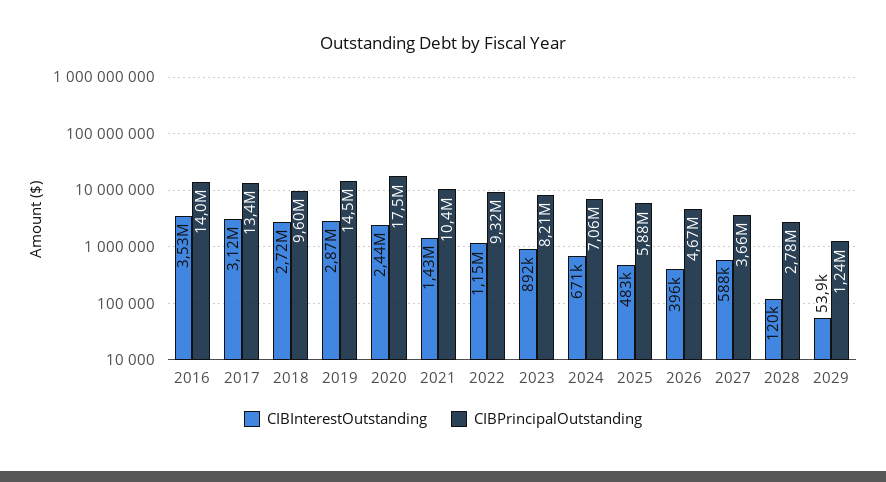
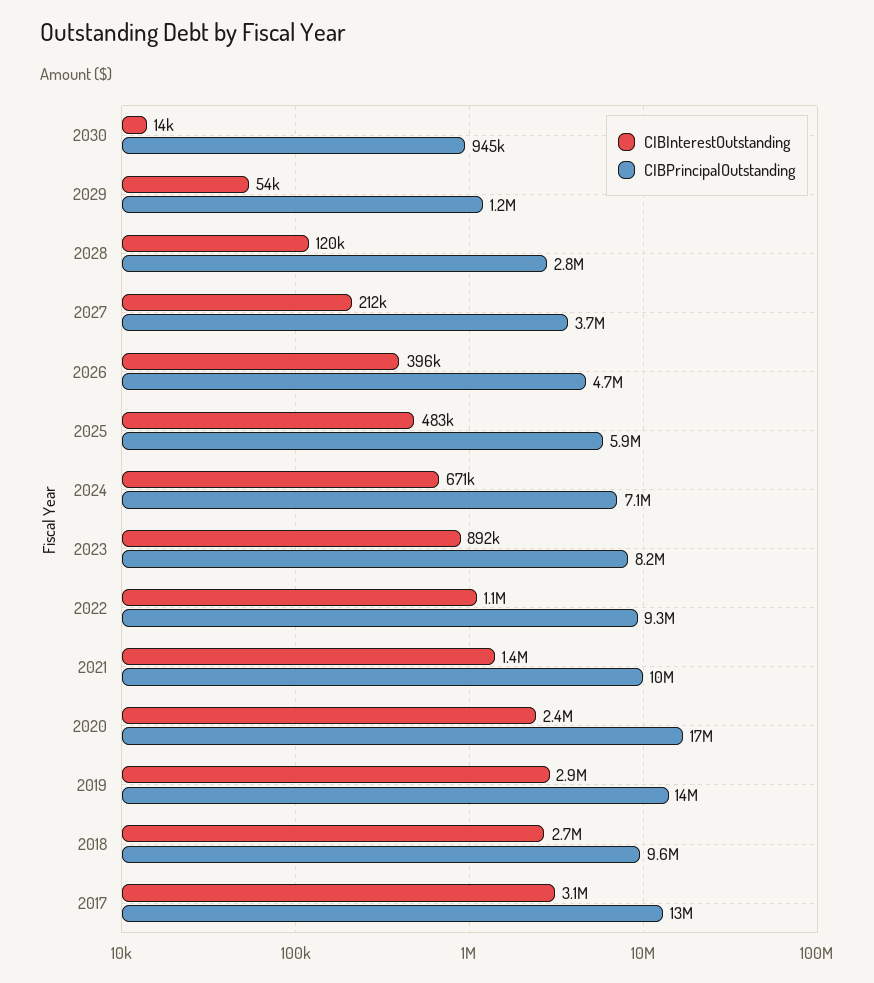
CIBInterestOutstanding, 2016: 3530000 -> none
CIBPrincipalOutstanding, 2016: 14000000 -> none
CIBInterestOutstanding, 2027: 588000 -> 212000
CIBInterestOutstanding, 2030: none -> 14000
CIBPrincipalOutstanding, 2030: none -> 945000

